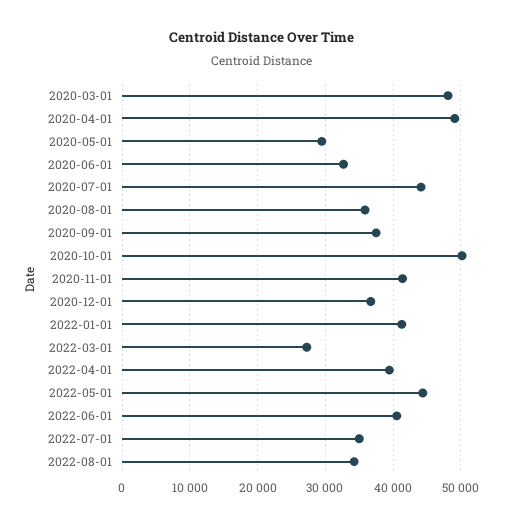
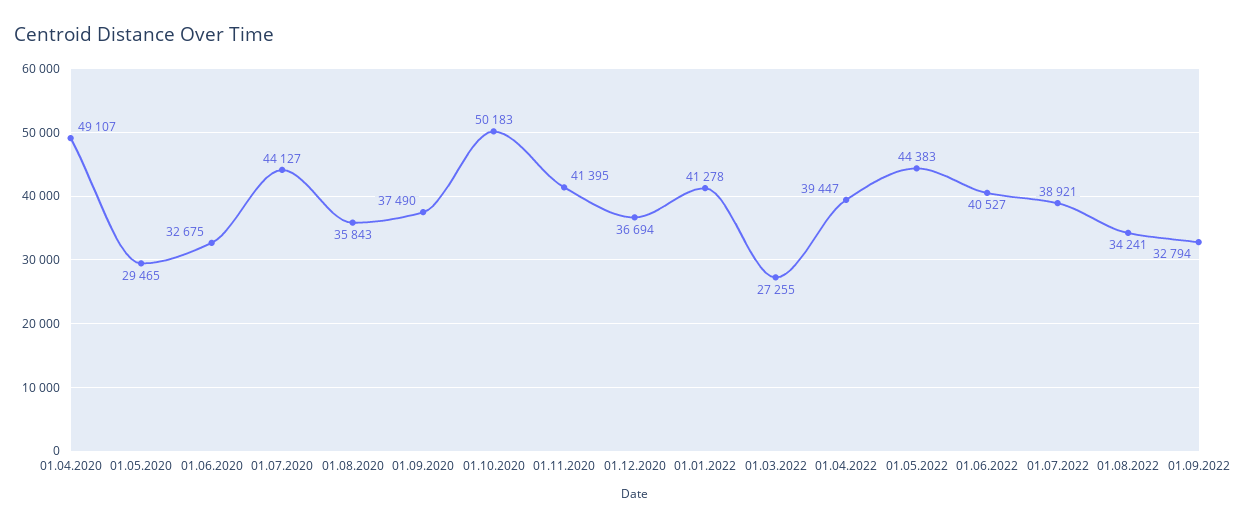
2020-03-01: 48000 -> none
2022-07-01: 35000 -> 38921
01.09.2022: none -> 32794

